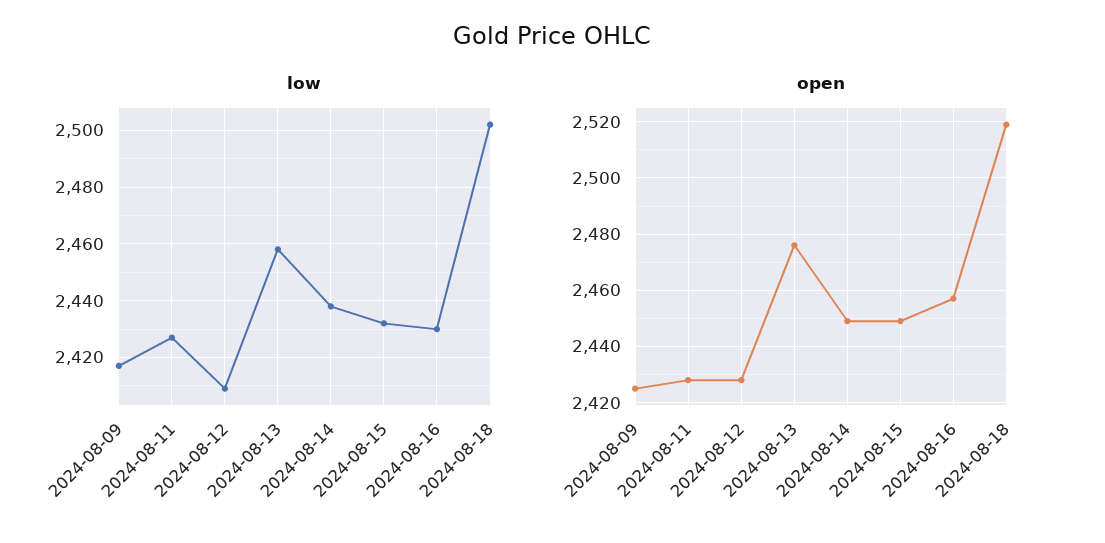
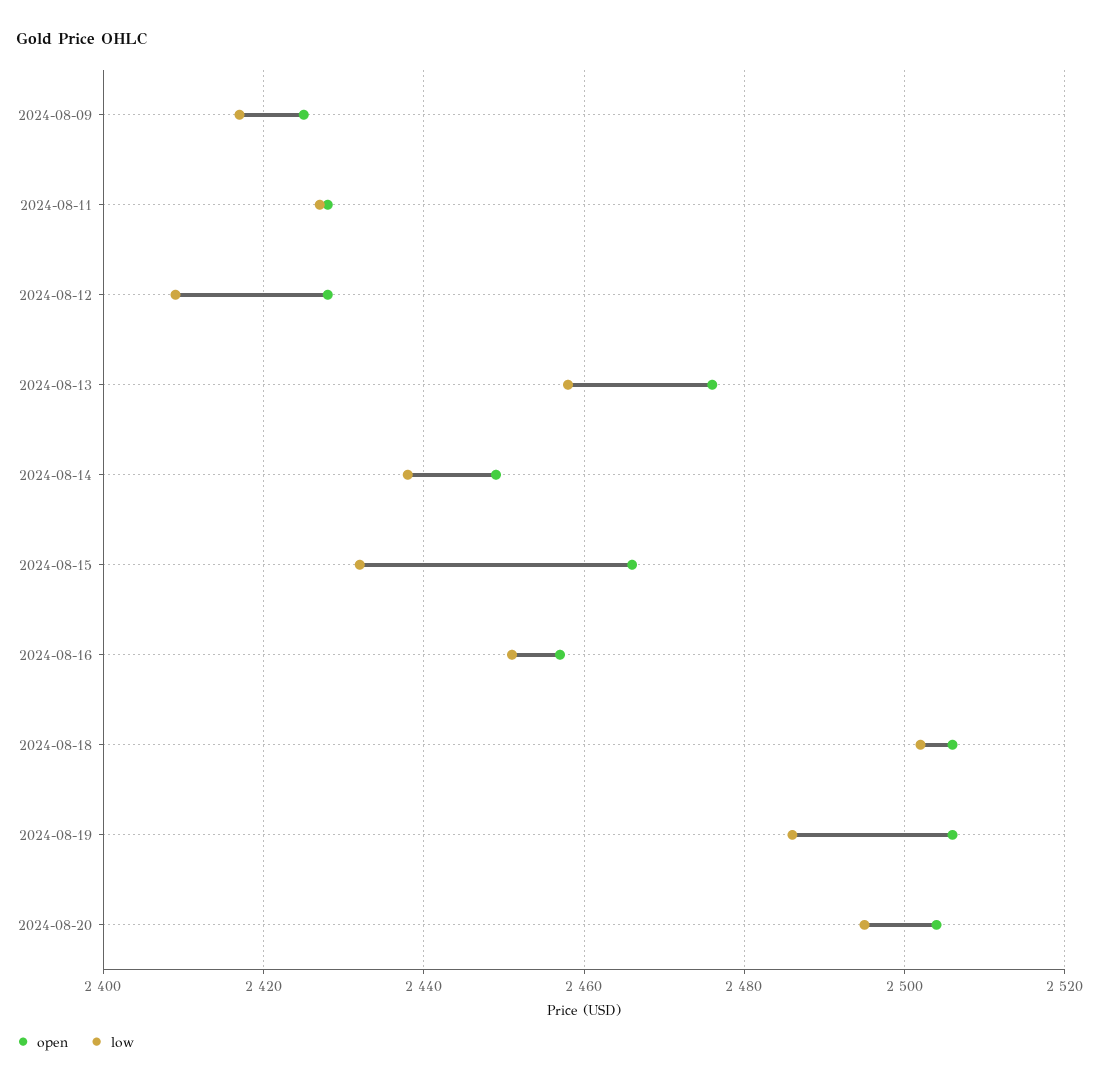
low, 2024-08-16: 2430 -> 2450
open, 2024-08-15: 2450 -> 2465
open, 2024-08-18: 2520 -> 2505
open, 2024-08-19: none -> 2505
low, 2024-08-19: none -> 2485
open, 2024-08-20: none -> 2505
low, 2024-08-20: none -> 2495

